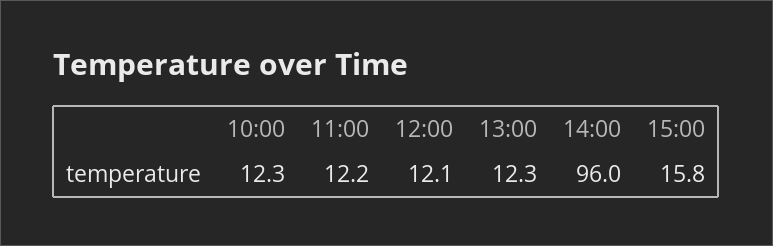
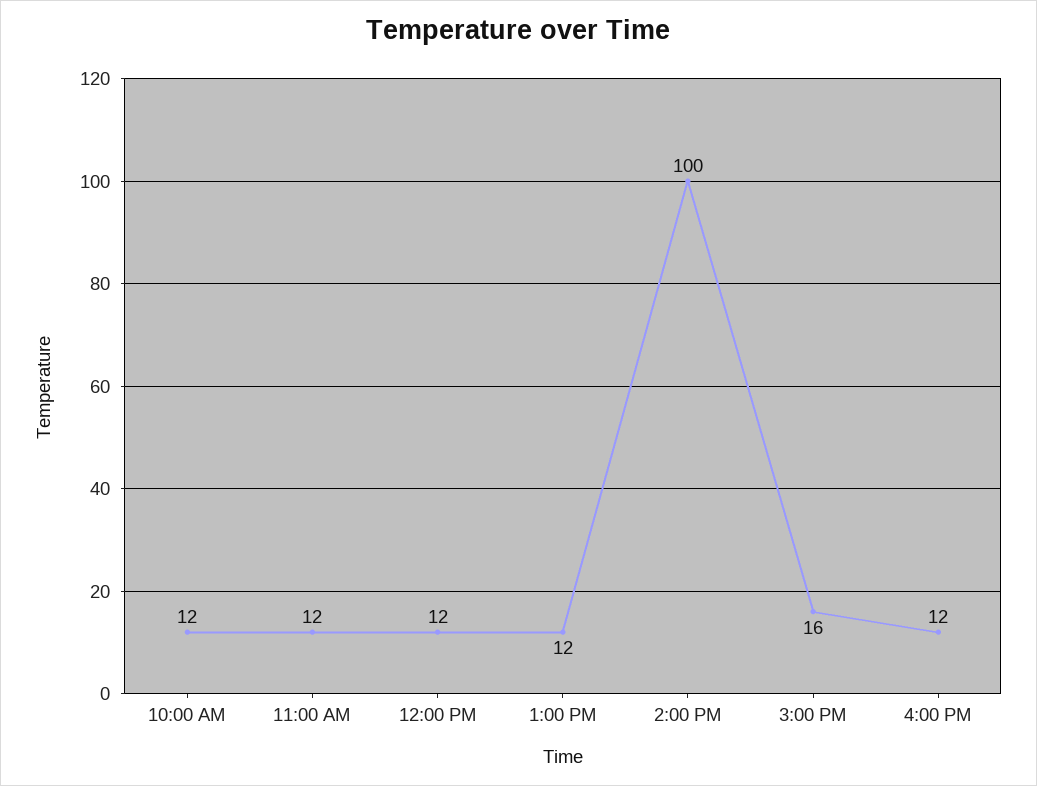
14:00: 96 -> 100
4:00 PM: none -> 12

